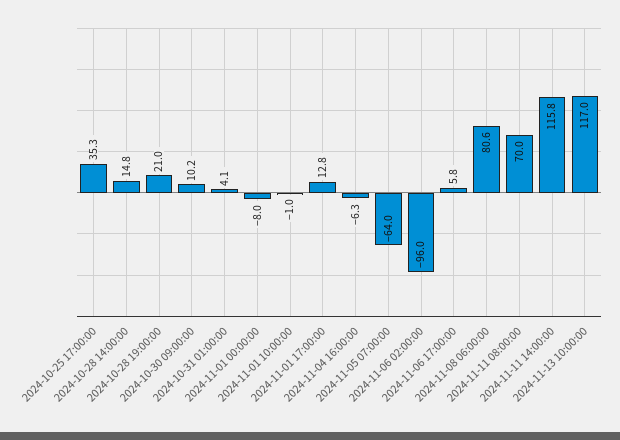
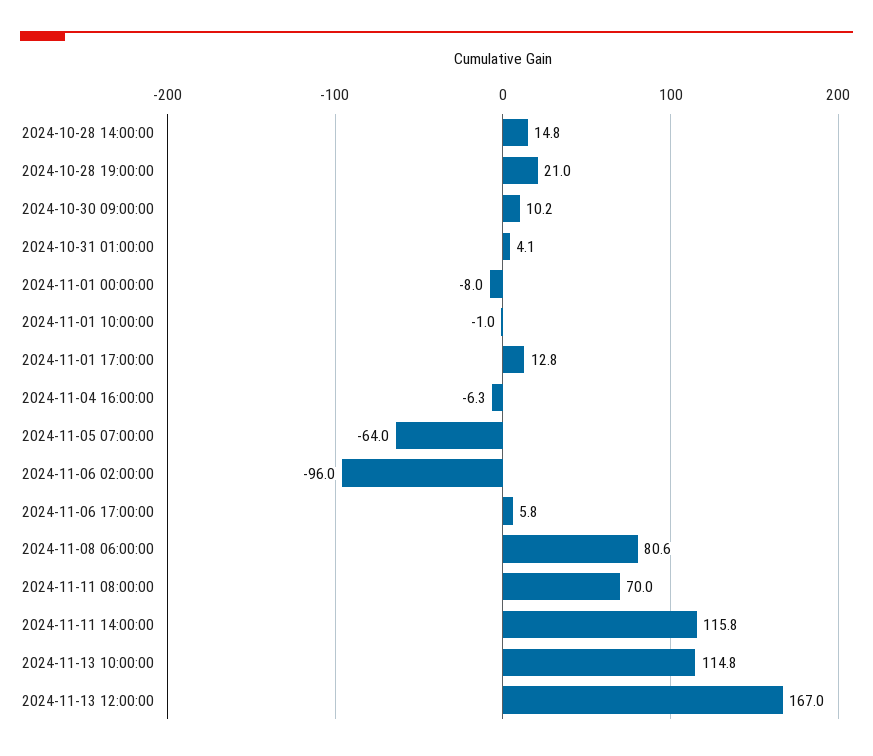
2024-10-25 17:00:00: 35.3 -> none
2024-11-13 10:00:00: 117 -> 114.8
2024-11-13 12:00:00: none -> 167

